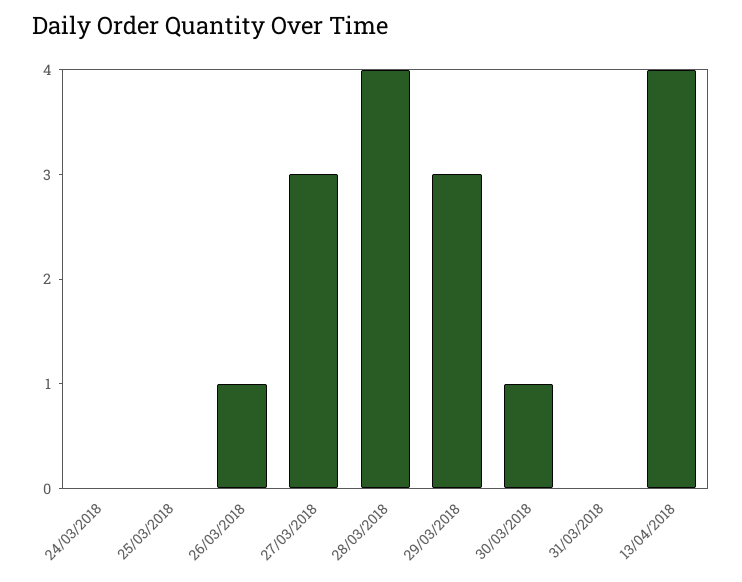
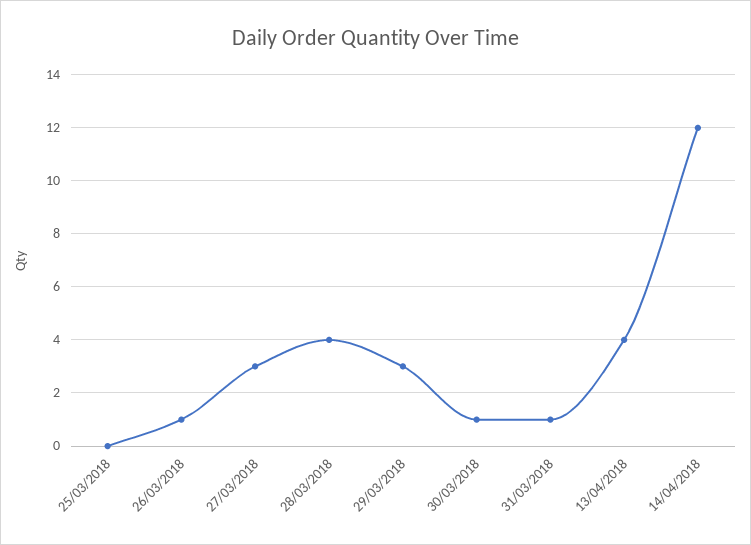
24/03/2018: 0 -> none
31/03/2018: 0 -> 1
14/04/2018: none -> 12

